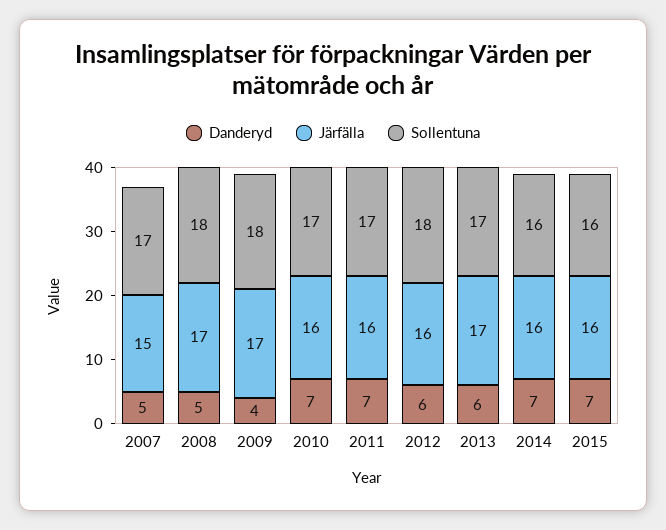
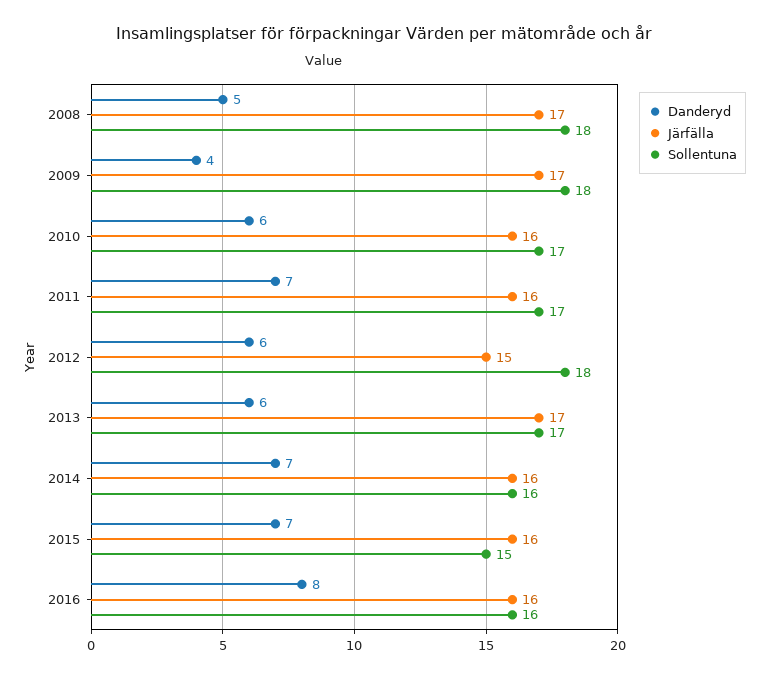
Danderyd, 2007: 5 -> none
Järfälla, 2007: 15 -> none
Sollentuna, 2007: 17 -> none
Danderyd, 2010: 7 -> 6
Järfälla, 2012: 16 -> 15
Sollentuna, 2015: 16 -> 15
Danderyd, 2016: none -> 8
Järfälla, 2016: none -> 16
Sollentuna, 2016: none -> 16

